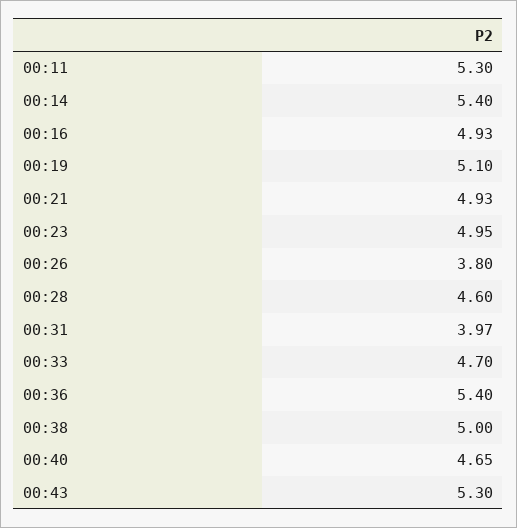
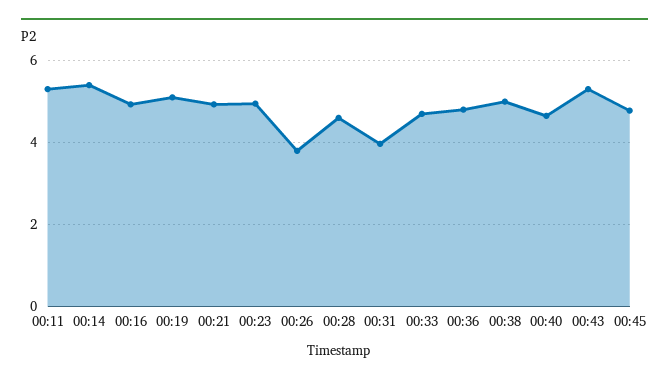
00:36: 5.4 -> 4.8
00:45: none -> 4.8

